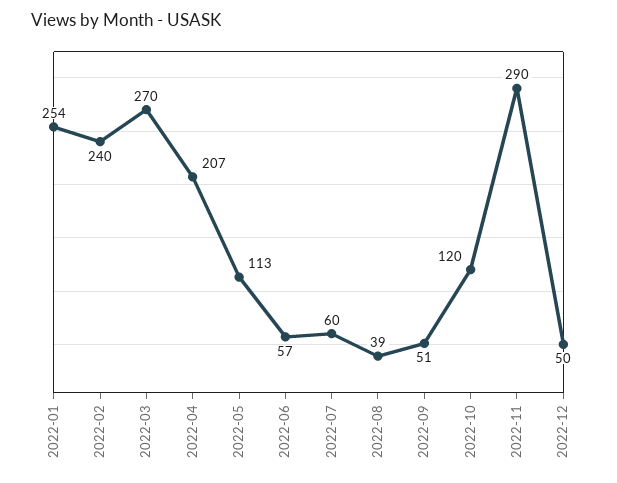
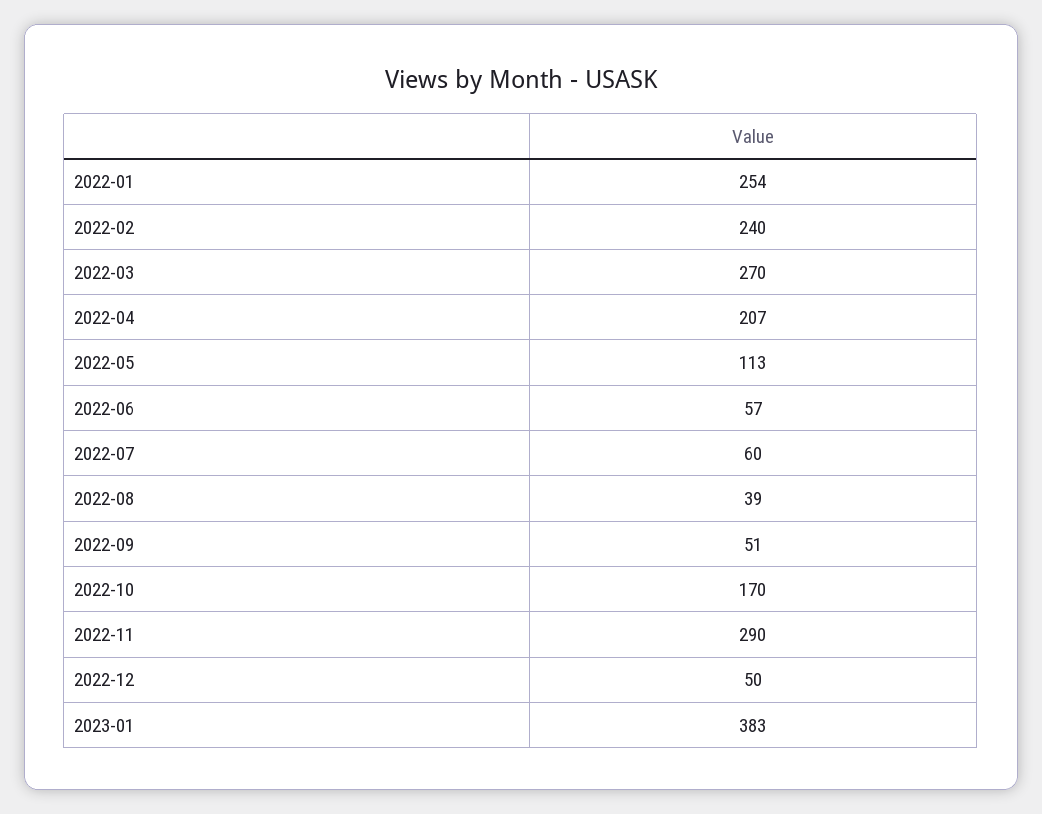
2022-10: 120 -> 170
2023-01: none -> 383

